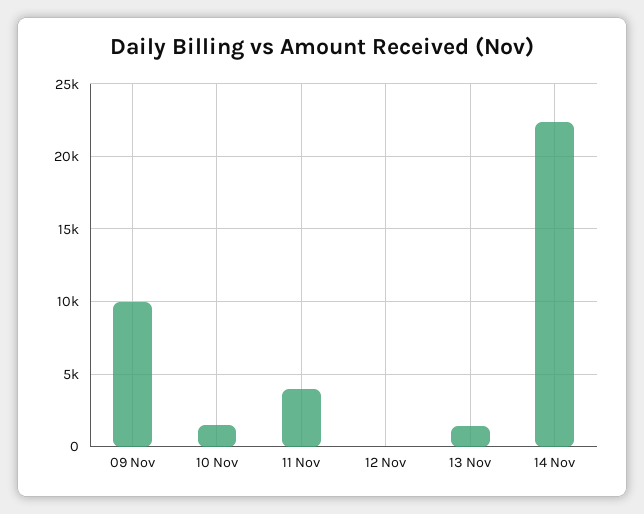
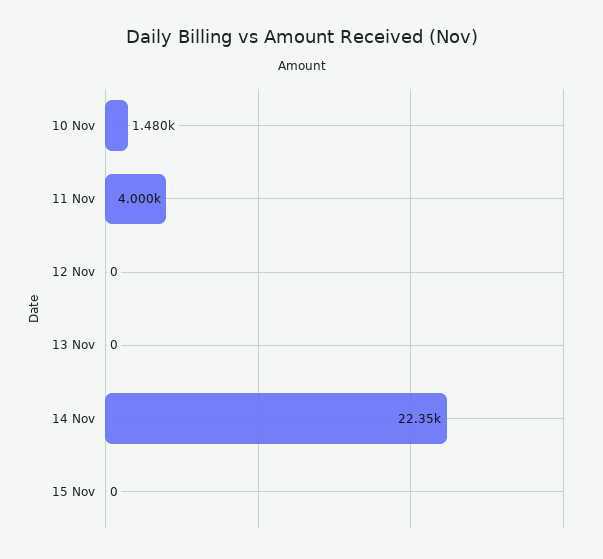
09 Nov: 10000 -> none
13 Nov: 1500 -> 0
15 Nov: none -> 0

